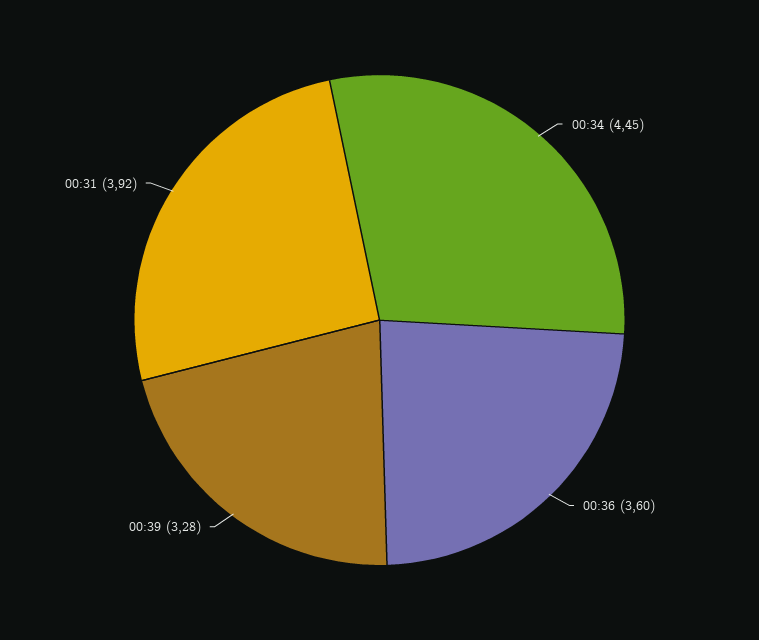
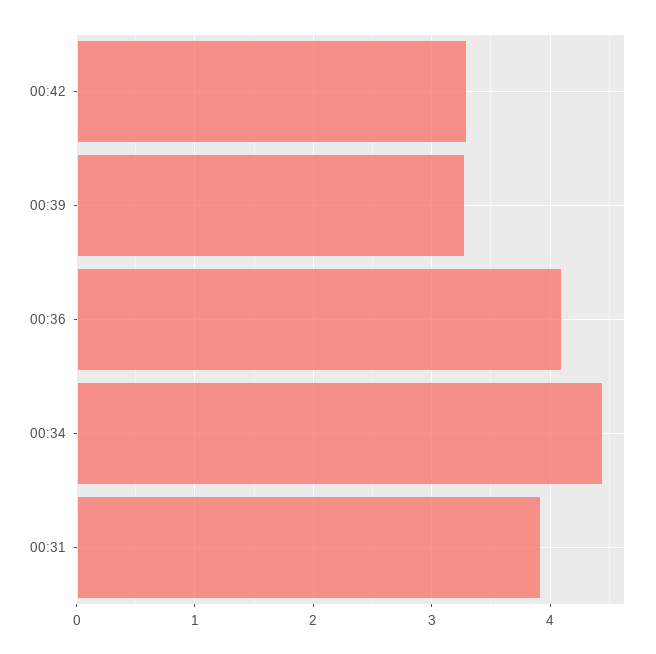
00:36: 3.6 -> 4.1
00:42: none -> 3.3

